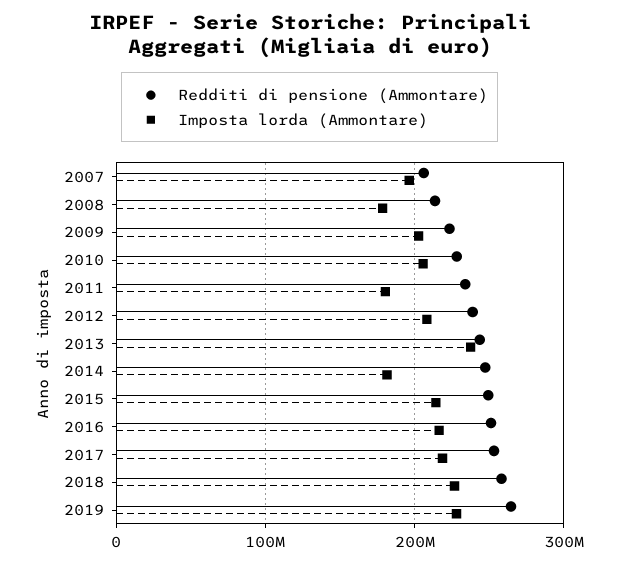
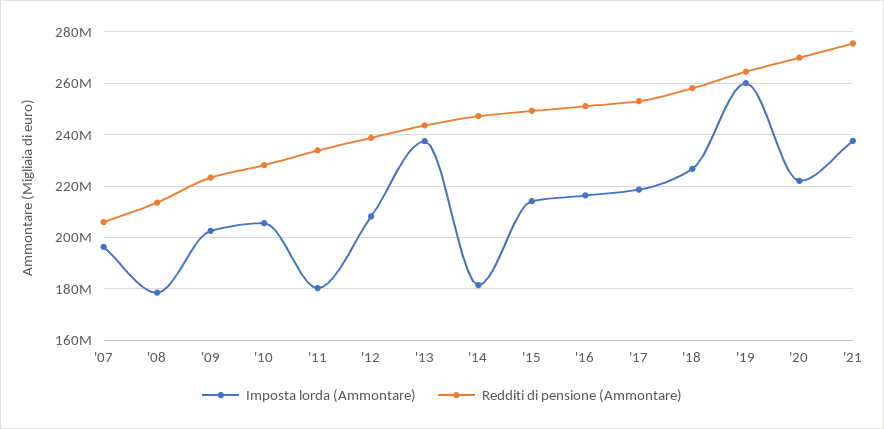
Imposta lorda (Ammontare), 2019: 230000000 -> 260000000
Imposta lorda (Ammontare), '20: none -> 222500000
Redditi di pensione (Ammontare), '20: none -> 270000000
Imposta lorda (Ammontare), '21: none -> 237500000
Redditi di pensione (Ammontare), '21: none -> 275000000

